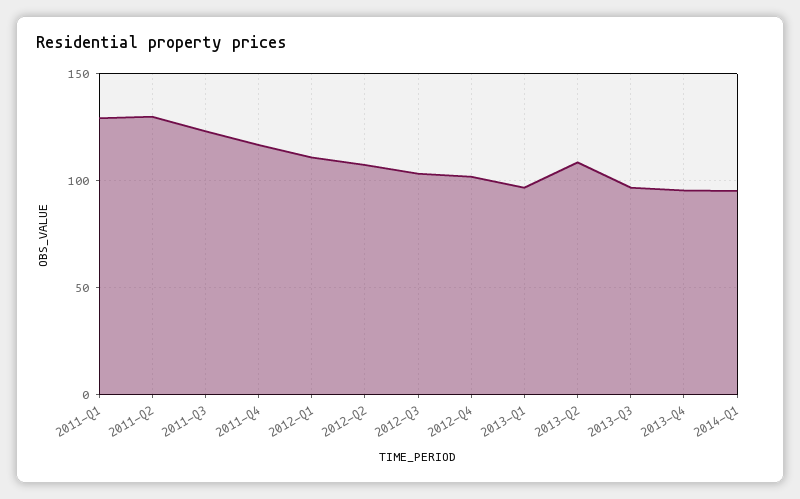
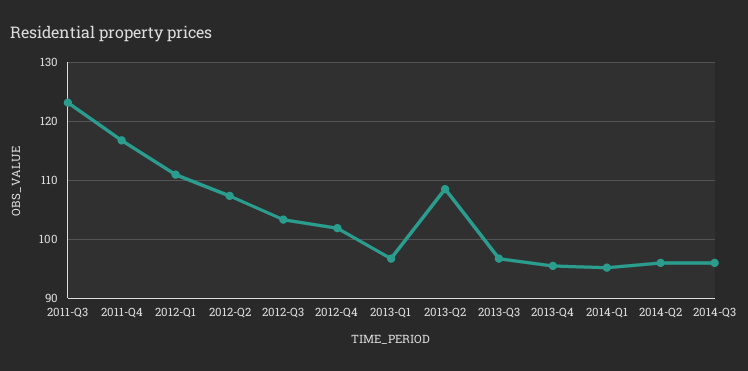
2011-Q1: 130 -> none
2011-Q2: 130 -> none
2014-Q2: none -> 96
2014-Q3: none -> 96

